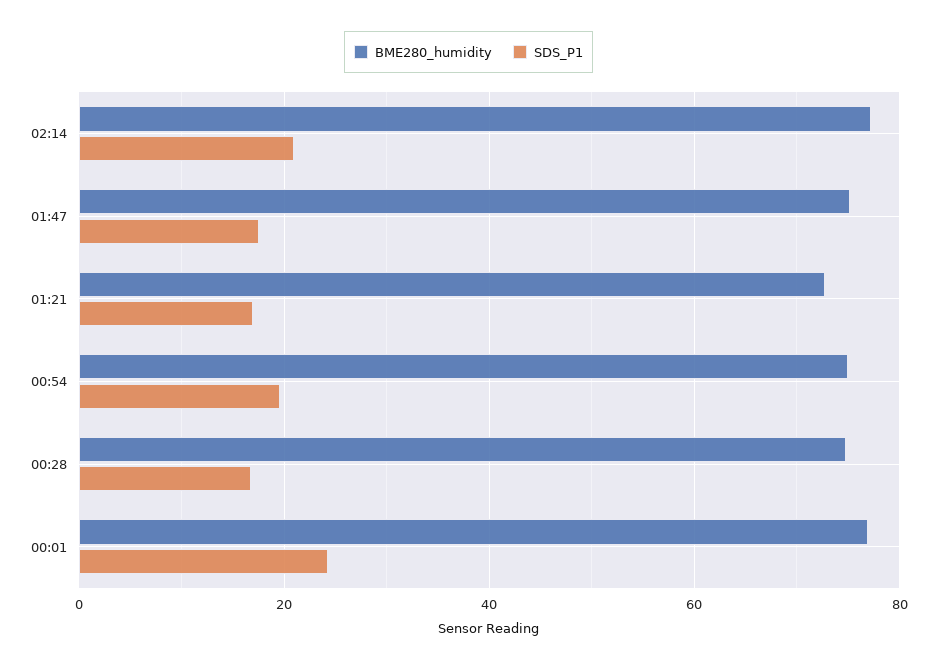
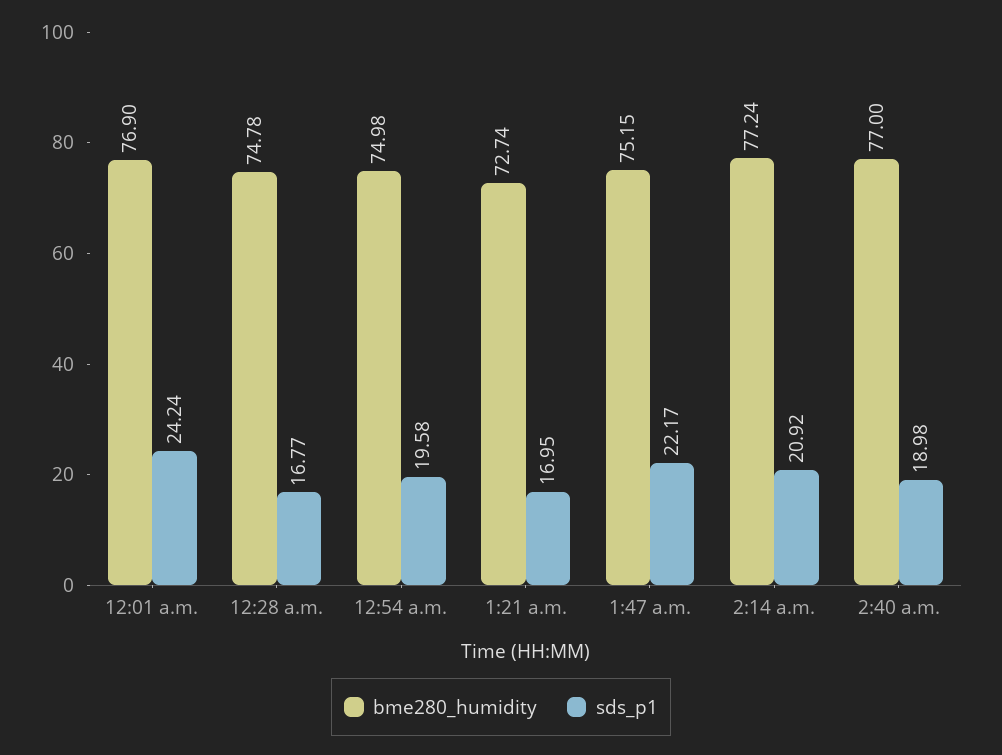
SDS_P1, 01:47: 18 -> 22.17
BME280_humidity, 2:40 a.m.: none -> 77
SDS_P1, 2:40 a.m.: none -> 18.98

